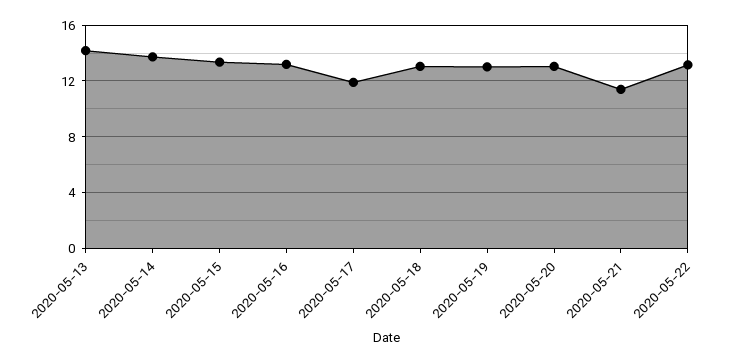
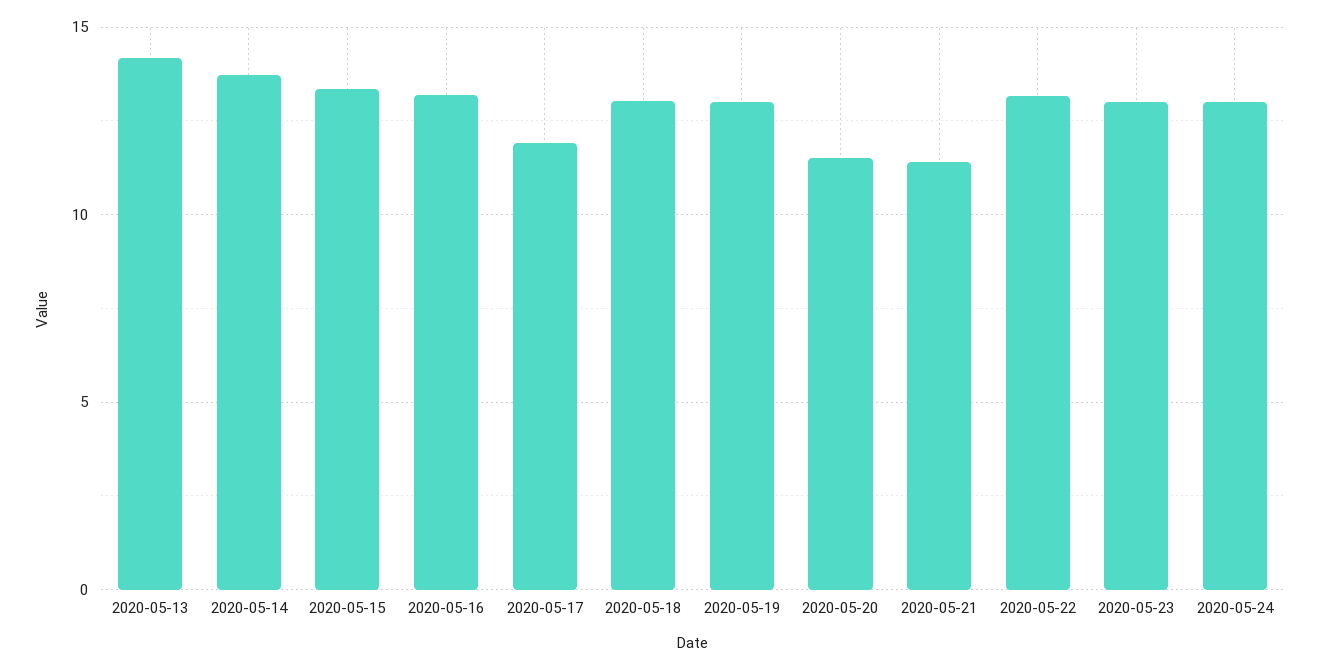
2020-05-20: 13 -> 11.5
2020-05-23: none -> 13
2020-05-24: none -> 13

